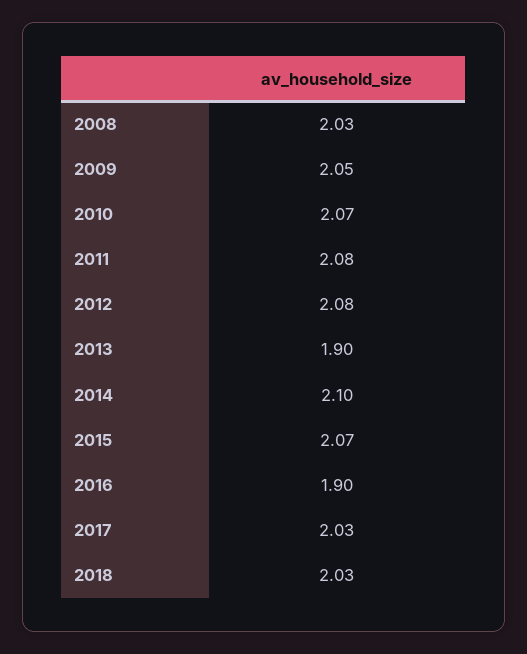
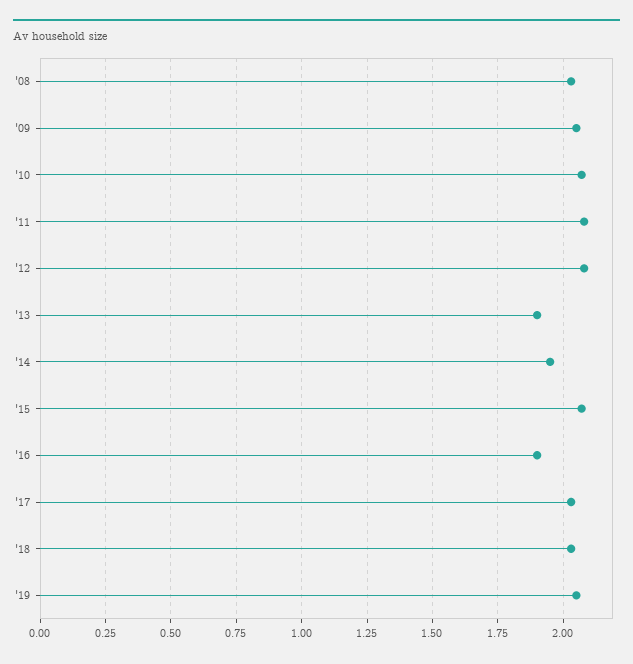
2014: 2.1 -> 1.95
'19: none -> 2.05

